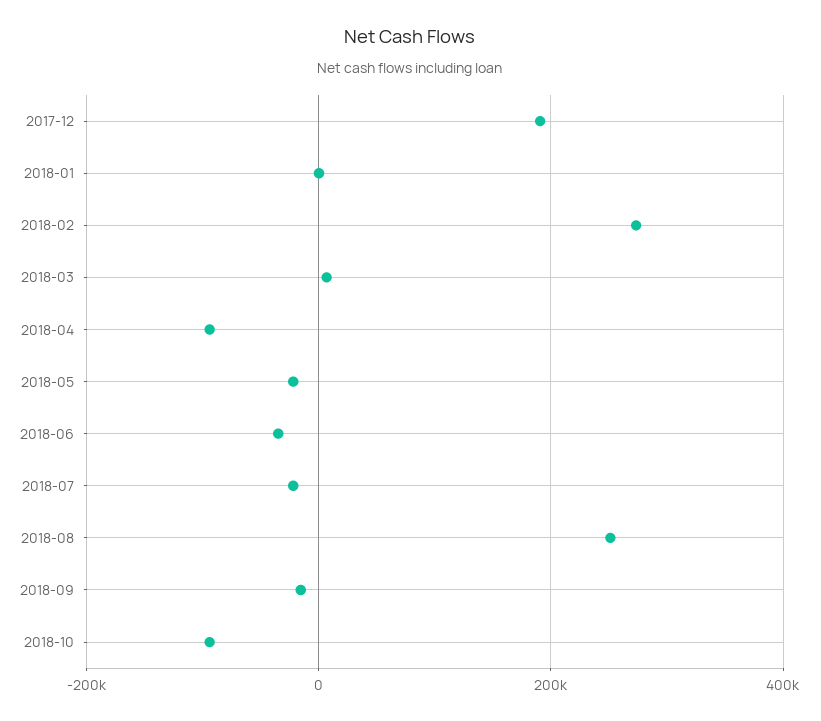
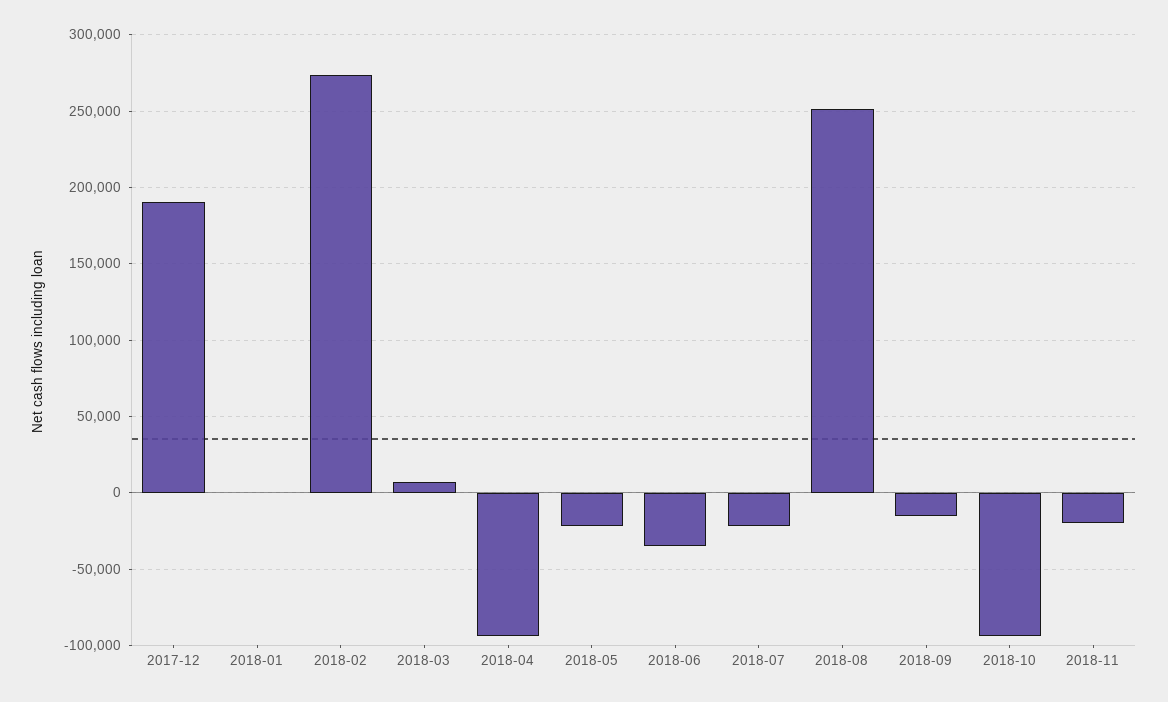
2018-11: none -> -20000

